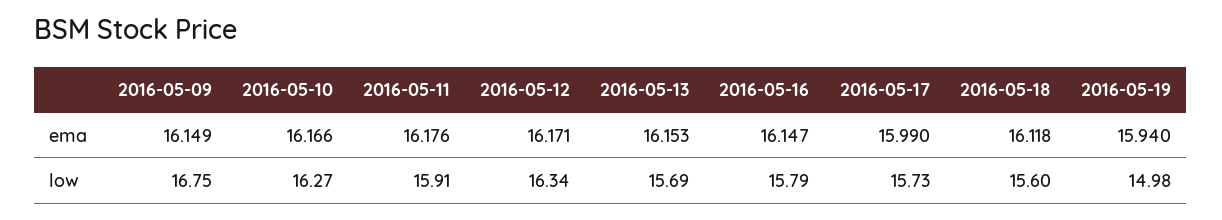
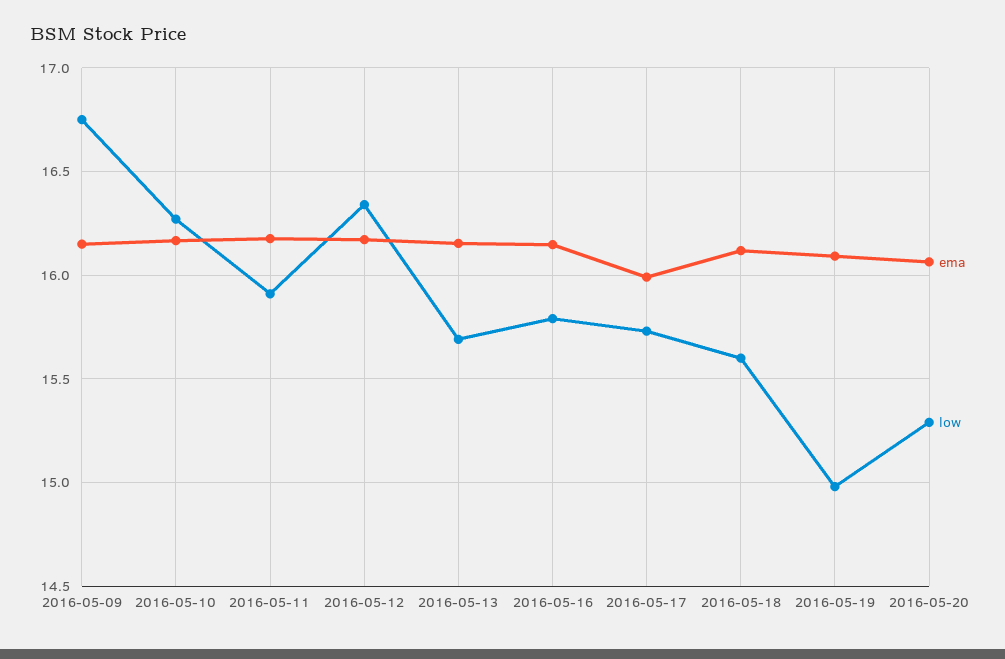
ema, 2016-05-19: 15.94 -> 16.1
ema, 2016-05-20: none -> 16.05
low, 2016-05-20: none -> 15.3

